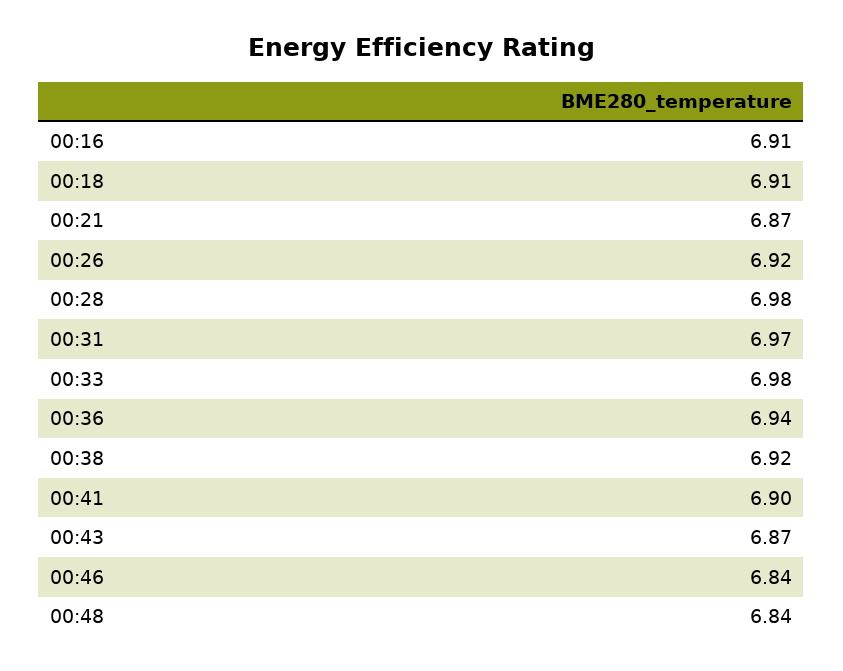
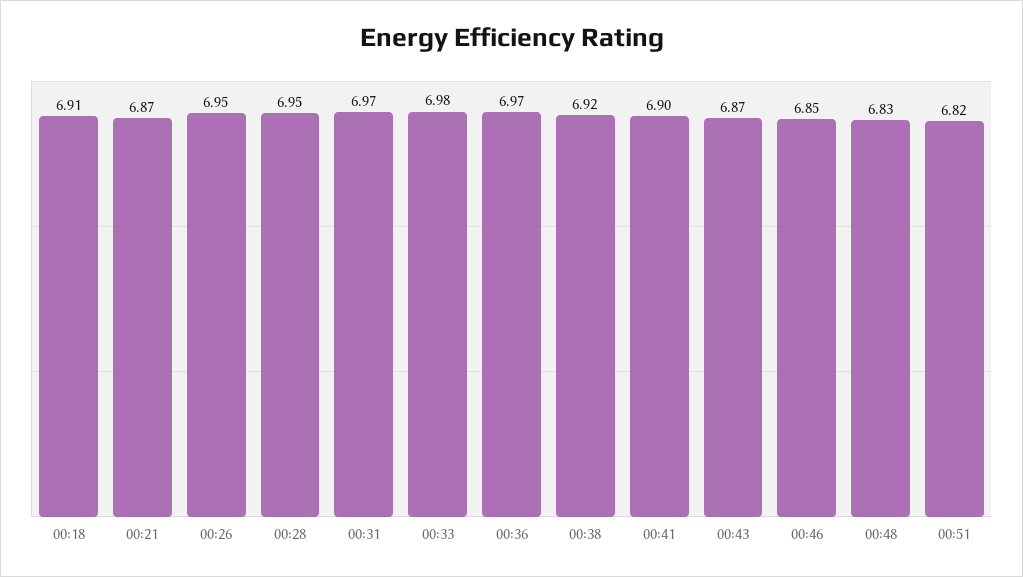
00:16: 6.91 -> none
00:26: 6.92 -> 6.95
00:28: 6.98 -> 6.95
00:36: 6.94 -> 6.97
00:46: 6.84 -> 6.85
00:48: 6.84 -> 6.83
00:51: none -> 6.82

